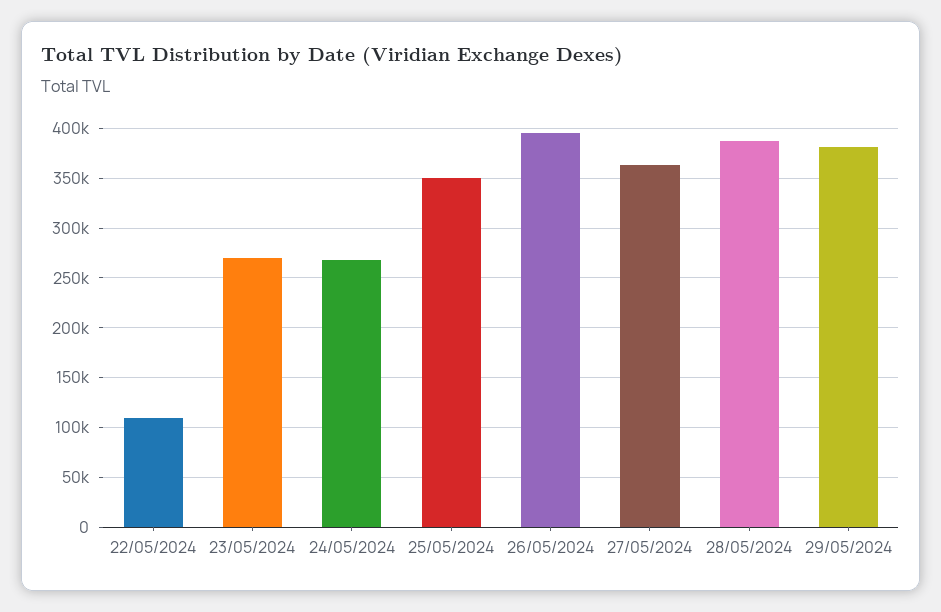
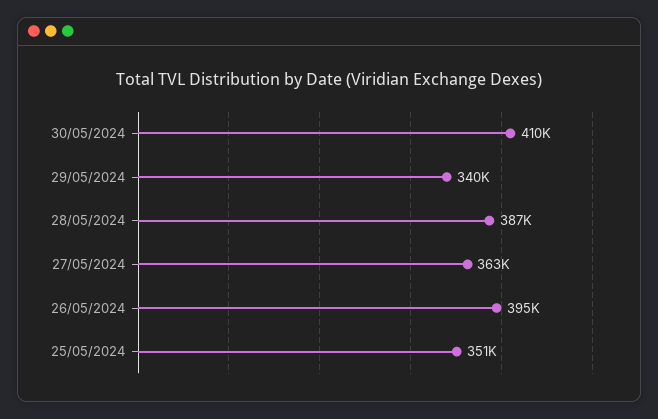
22/05/2024: 110000 -> none
23/05/2024: 270000 -> none
24/05/2024: 270000 -> none
29/05/2024: 380000 -> 340000
30/05/2024: none -> 410000

